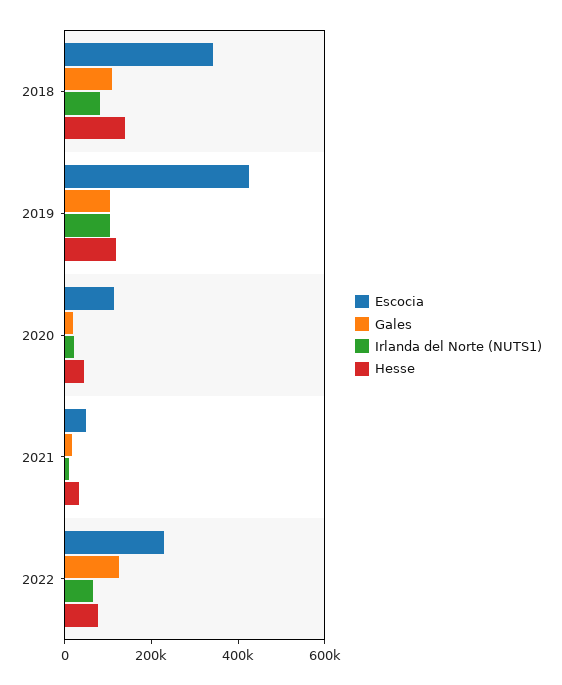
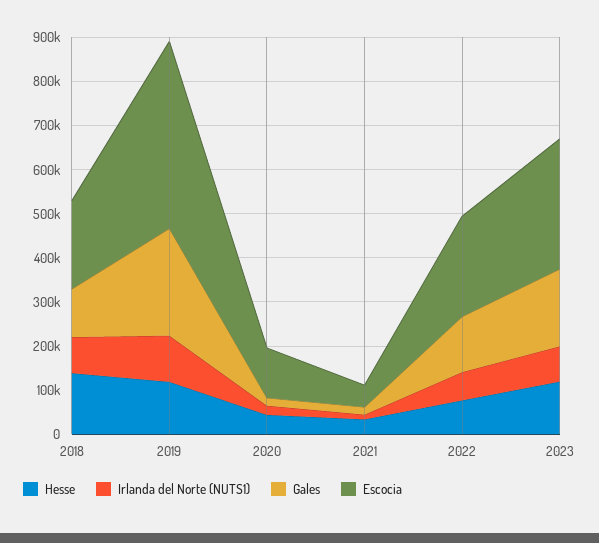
Escocia, 2018: 350000 -> 200000
Gales, 2019: 100000 -> 240000
Hesse, 2023: none -> 120000
Irlanda del Norte (NUTS1), 2023: none -> 80000
Gales, 2023: none -> 180000
Escocia, 2023: none -> 300000

